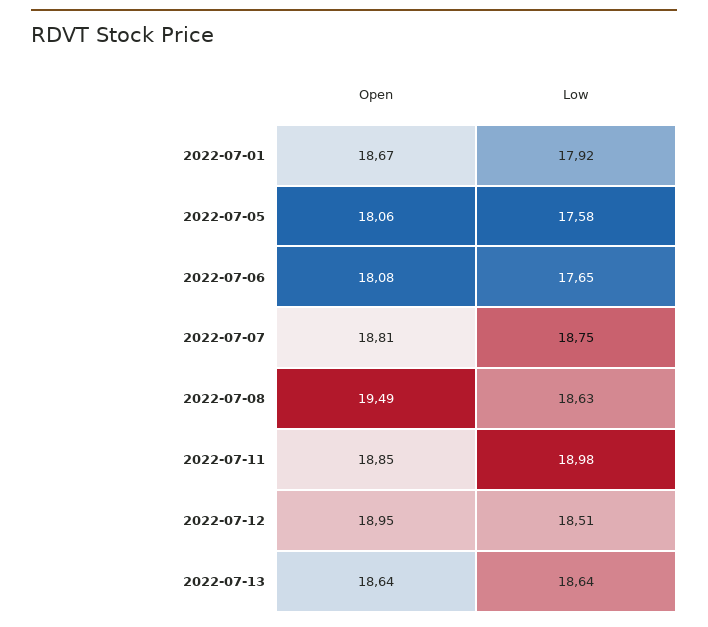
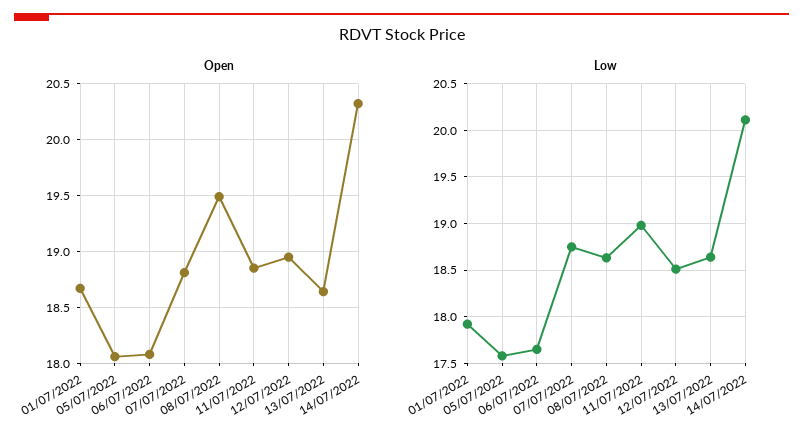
Open, 14/07/2022: none -> 20.3
Low, 14/07/2022: none -> 20.1

